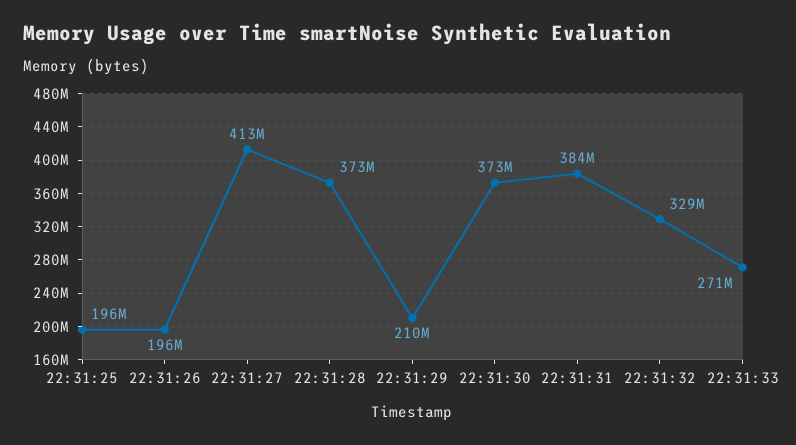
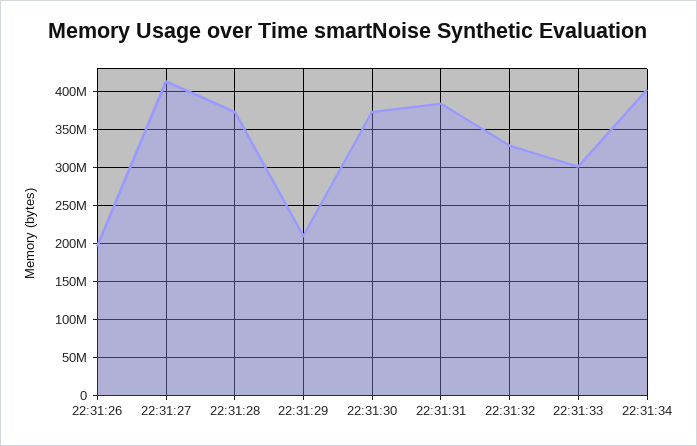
22:31:25: 196000000 -> none
22:31:33: 271000000 -> 300000000
22:31:34: none -> 400000000

